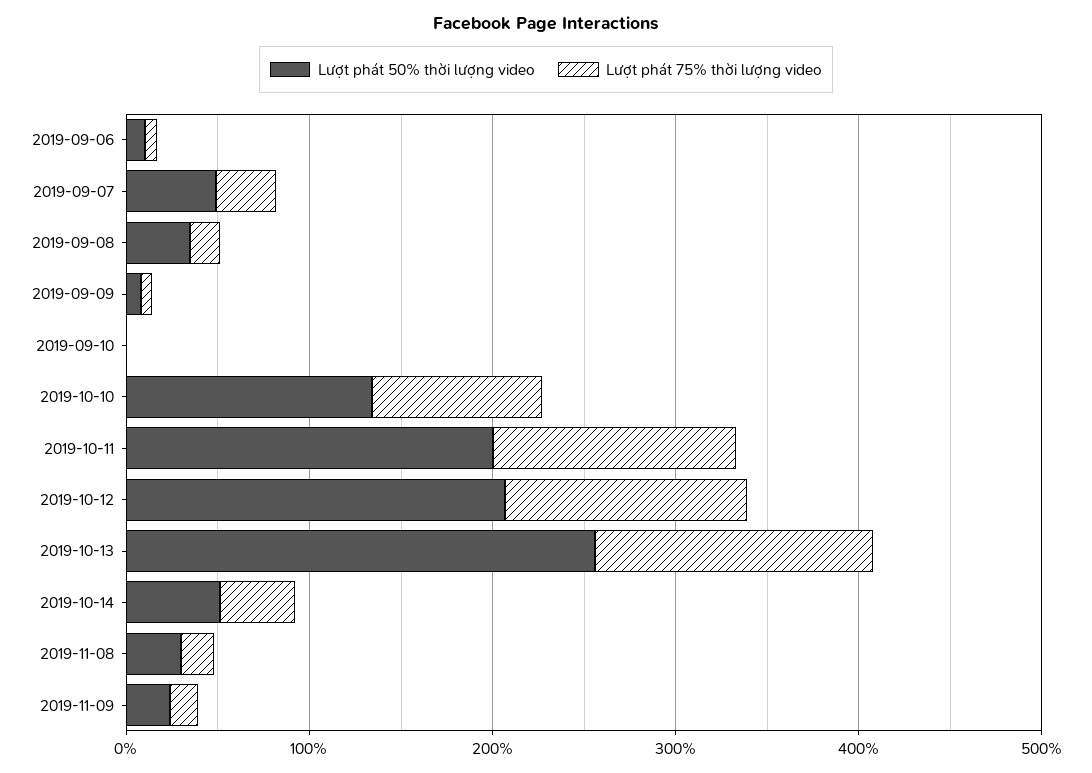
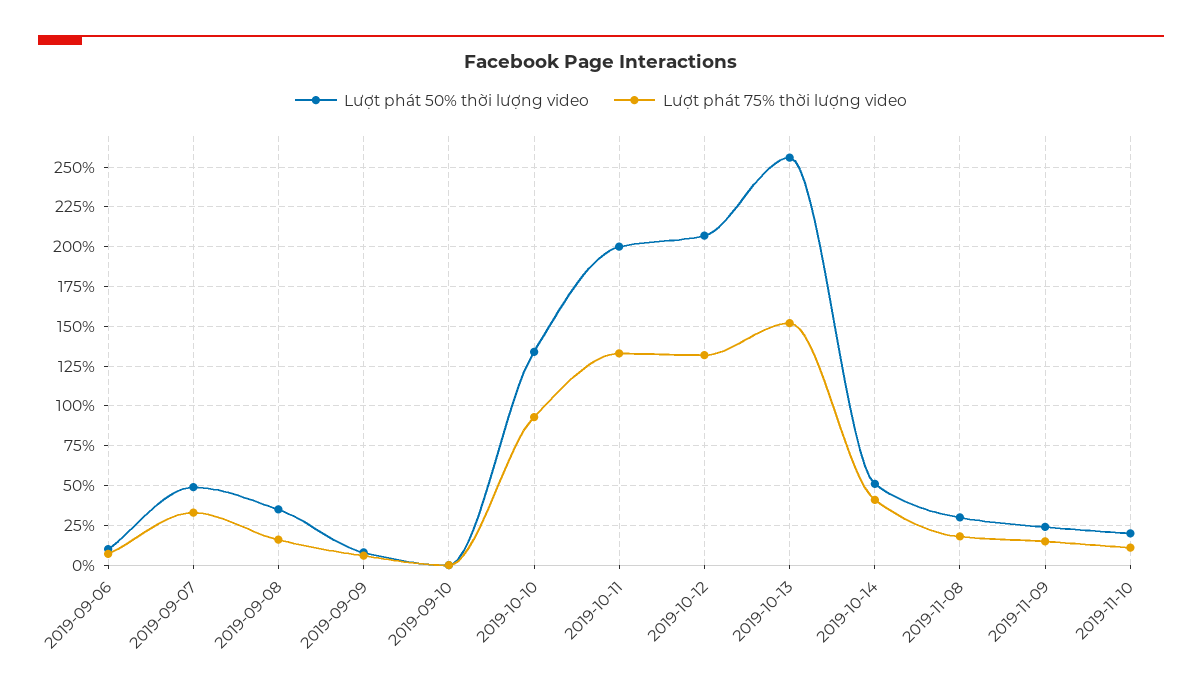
Lượt phát 50% thời lượng video, 2019-11-10: none -> 20
Lượt phát 75% thời lượng video, 2019-11-10: none -> 10

